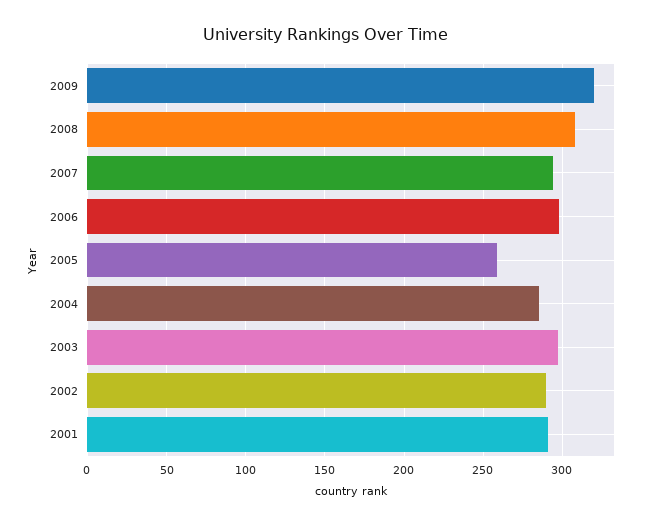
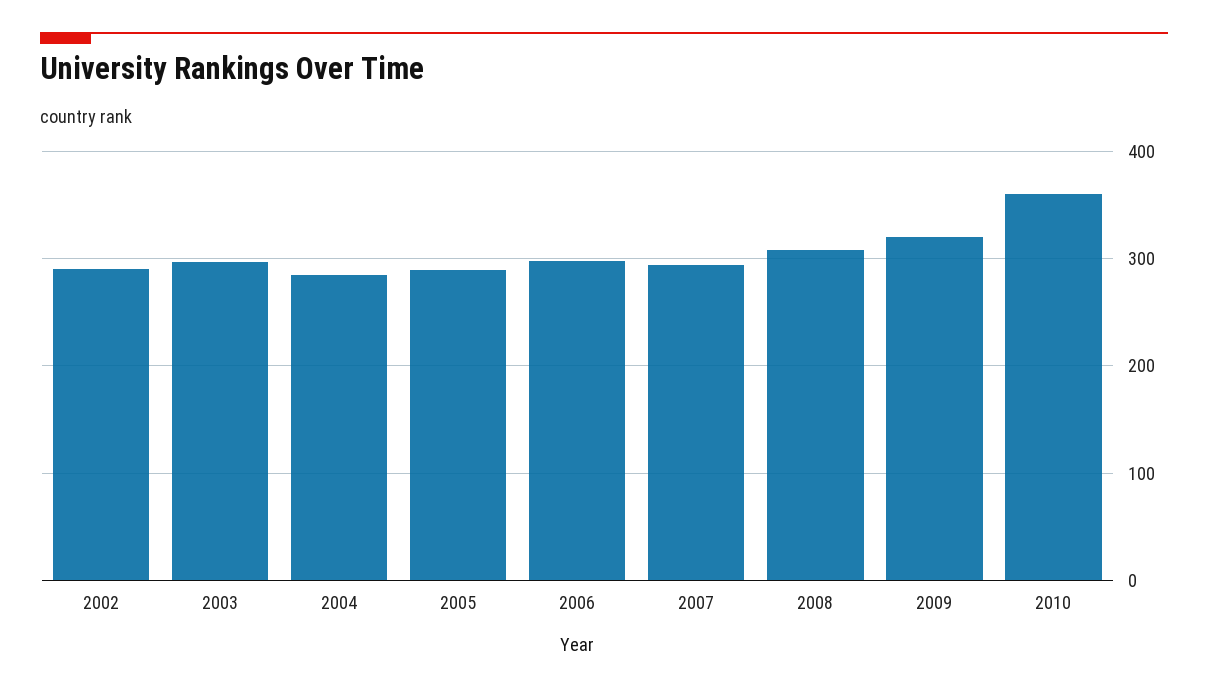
2005: 260 -> 290
2001: 290 -> none
2010: none -> 360

